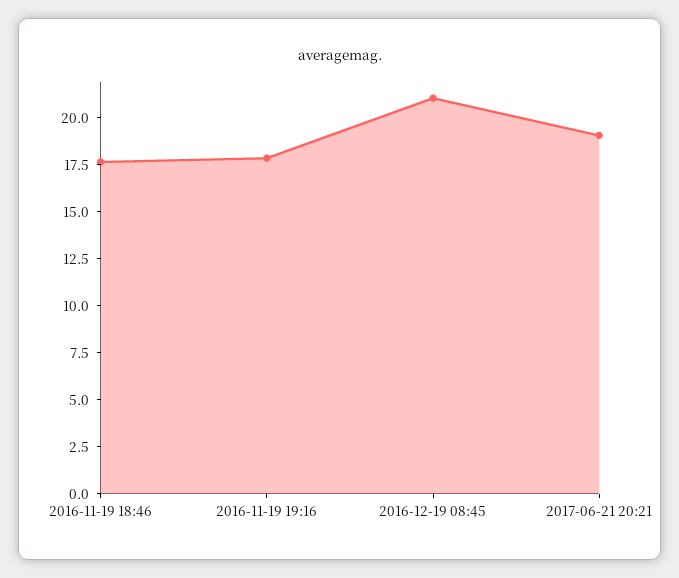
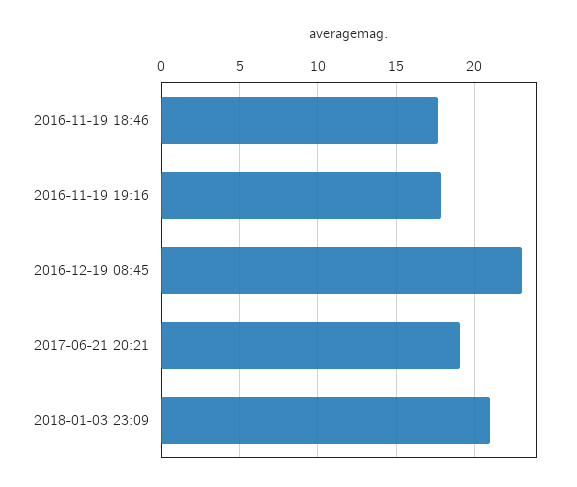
2016-12-19 08:45: 21 -> 23
2018-01-03 23:09: none -> 21

